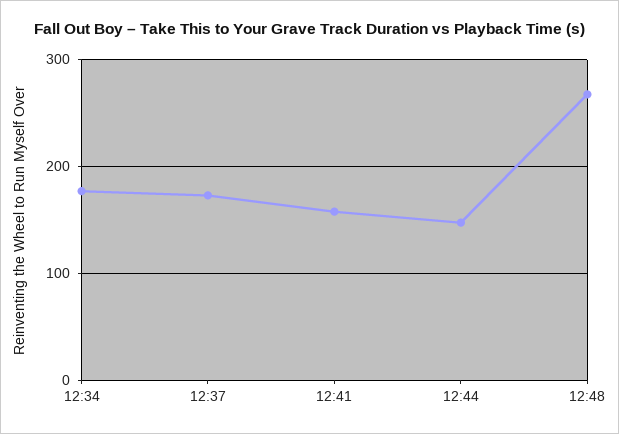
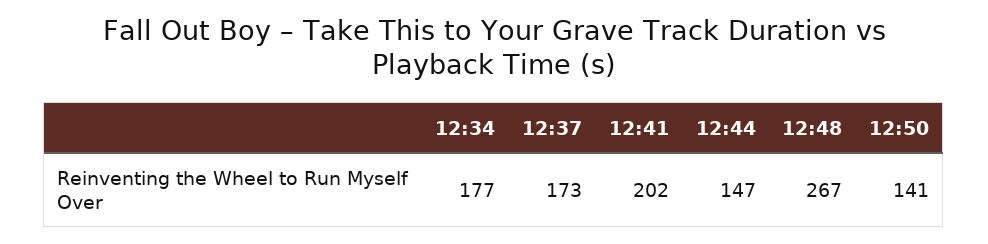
12:41: 160 -> 202
12:50: none -> 141

